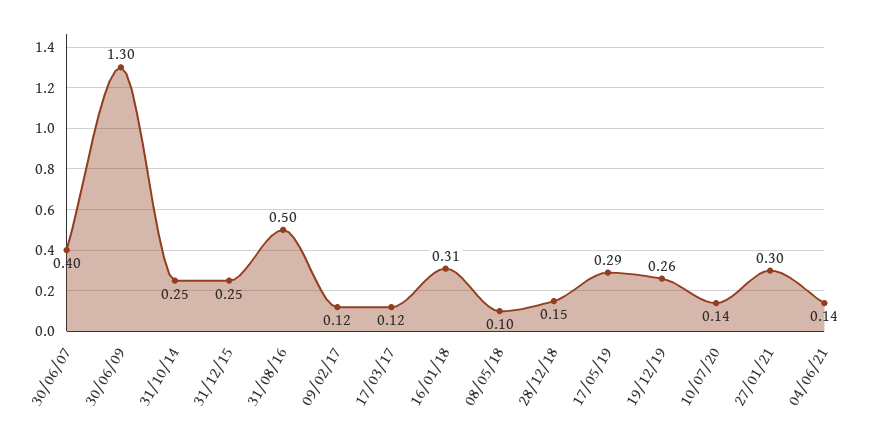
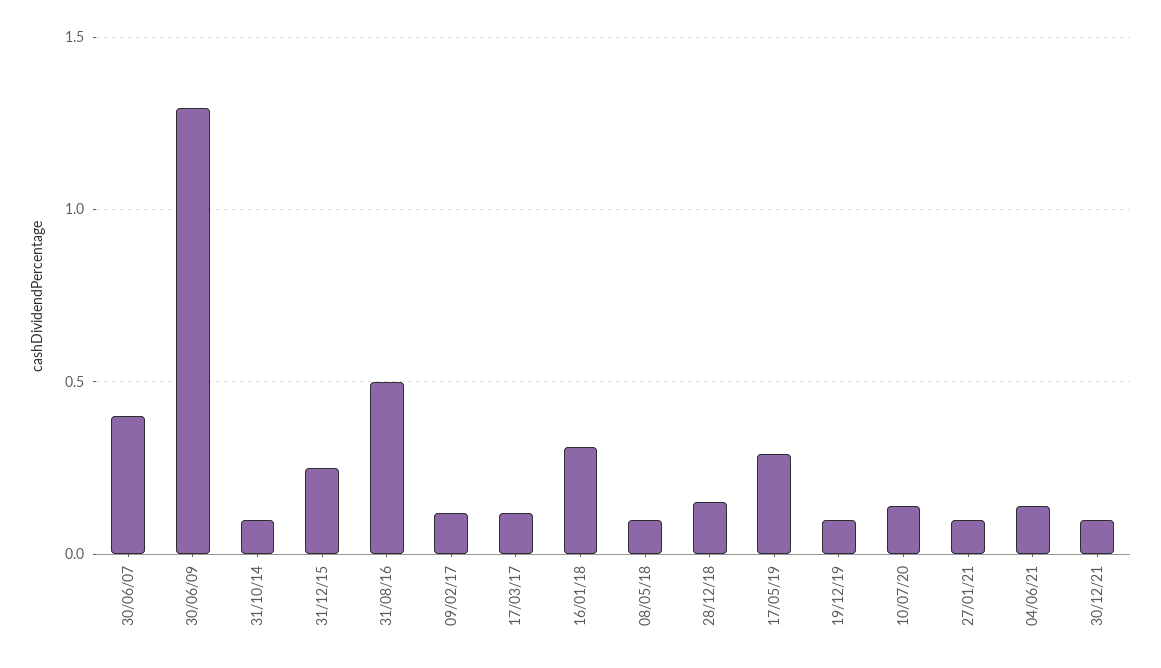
31/10/14: 0.25 -> 0.1
19/12/19: 0.26 -> 0.1
27/01/21: 0.3 -> 0.1
30/12/21: none -> 0.1

